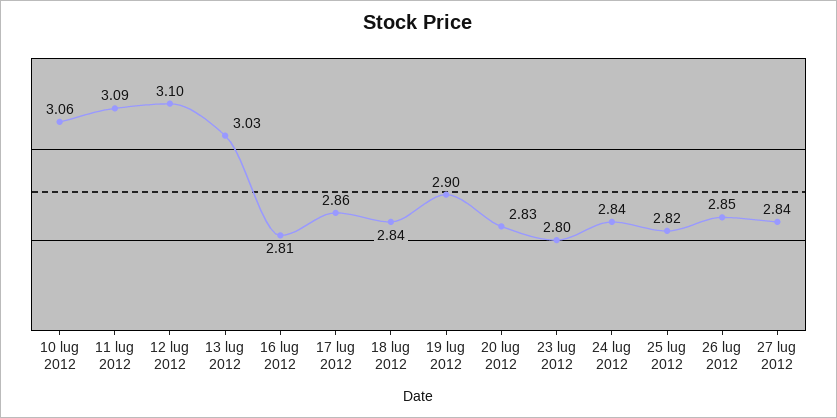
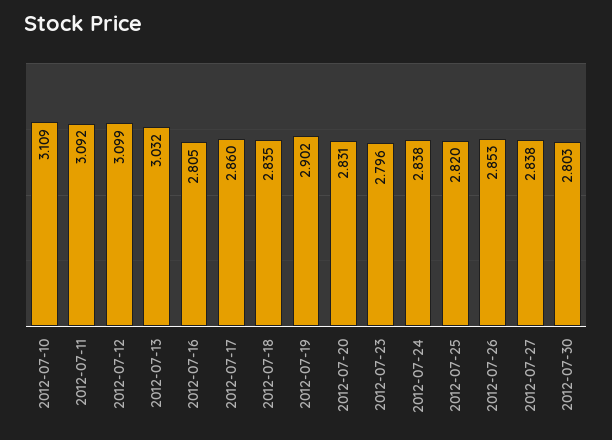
10 lug 2012: 3.06 -> 3.109
2012-07-30: none -> 2.803

